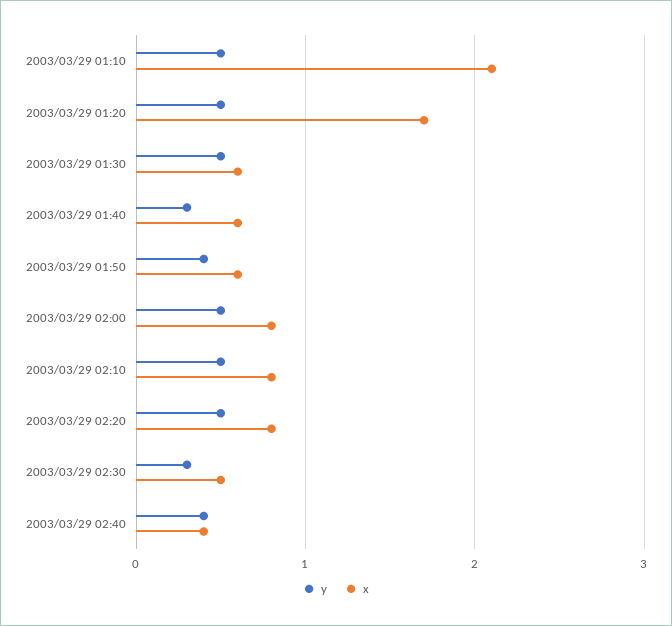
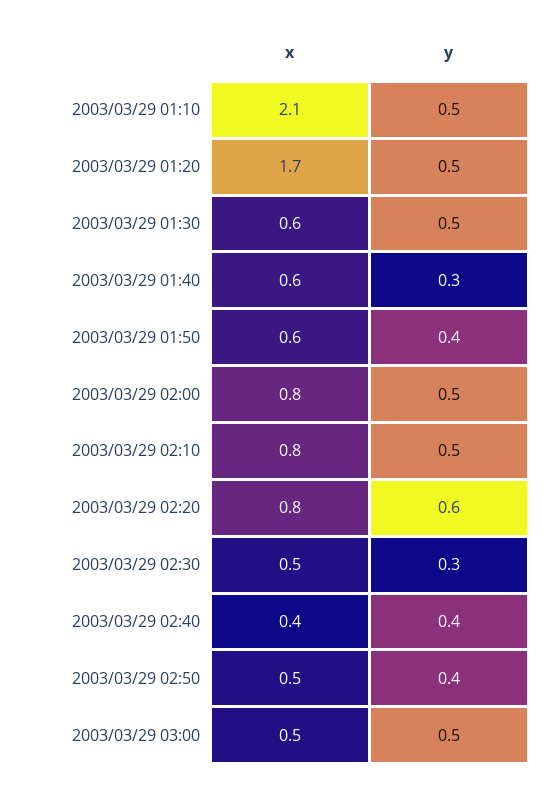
y, 2003/03/29 02:20: 0.5 -> 0.6
x, 2003/03/29 02:50: none -> 0.5
y, 2003/03/29 02:50: none -> 0.4
x, 2003/03/29 03:00: none -> 0.5
y, 2003/03/29 03:00: none -> 0.5

